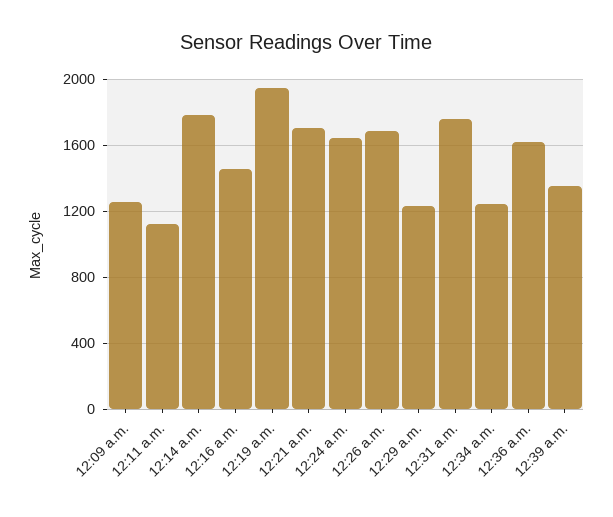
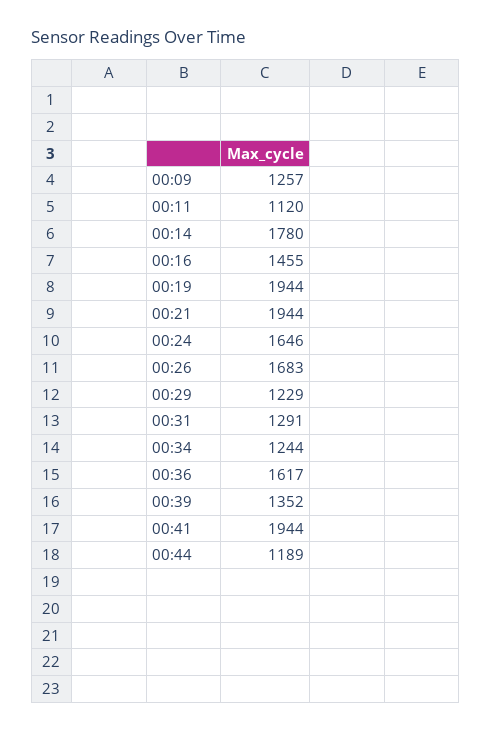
12:21 a.m.: 1700 -> 1944
12:31 a.m.: 1750 -> 1291
00:41: none -> 1944
00:44: none -> 1189

